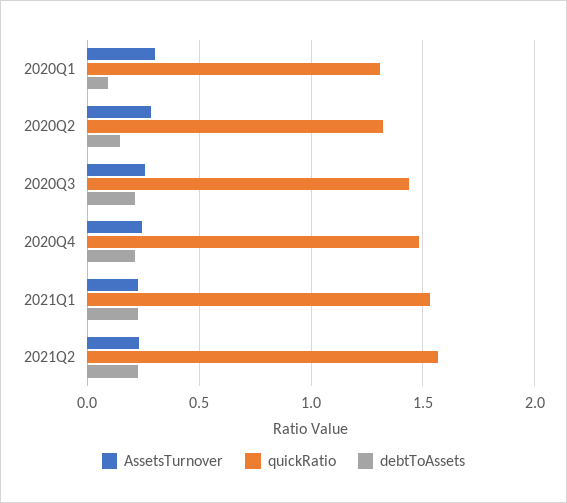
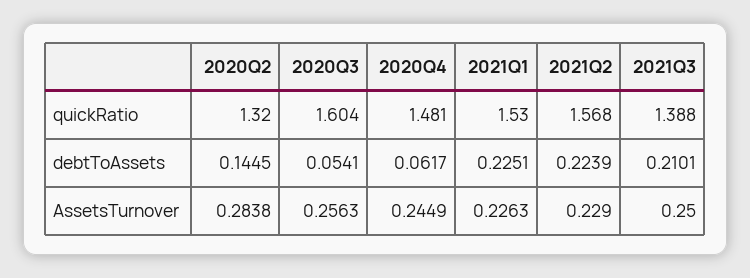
AssetsTurnover, 2020Q1: 0.3 -> none
quickRatio, 2020Q1: 1.3 -> none
debtToAssets, 2020Q1: 0.1 -> none
quickRatio, 2020Q3: 1.45 -> 1.604
debtToAssets, 2020Q3: 0.2 -> 0.0541
debtToAssets, 2020Q4: 0.2 -> 0.0617
quickRatio, 2021Q3: none -> 1.388
debtToAssets, 2021Q3: none -> 0.2101
AssetsTurnover, 2021Q3: none -> 0.25

